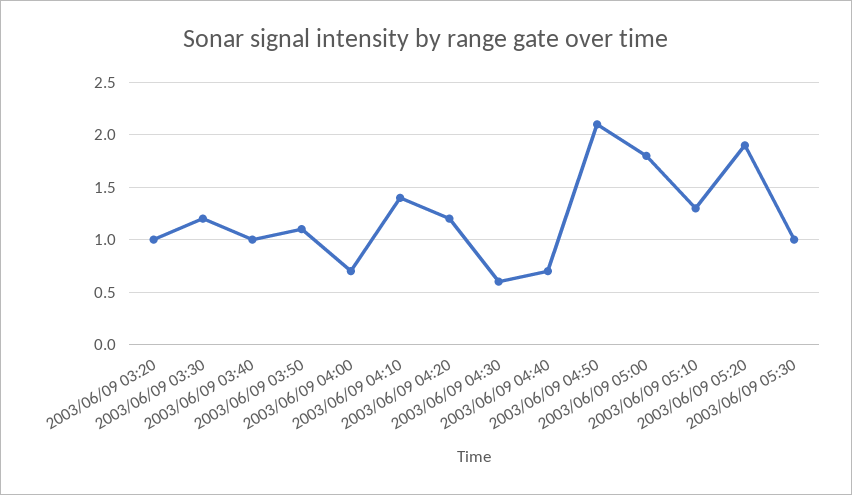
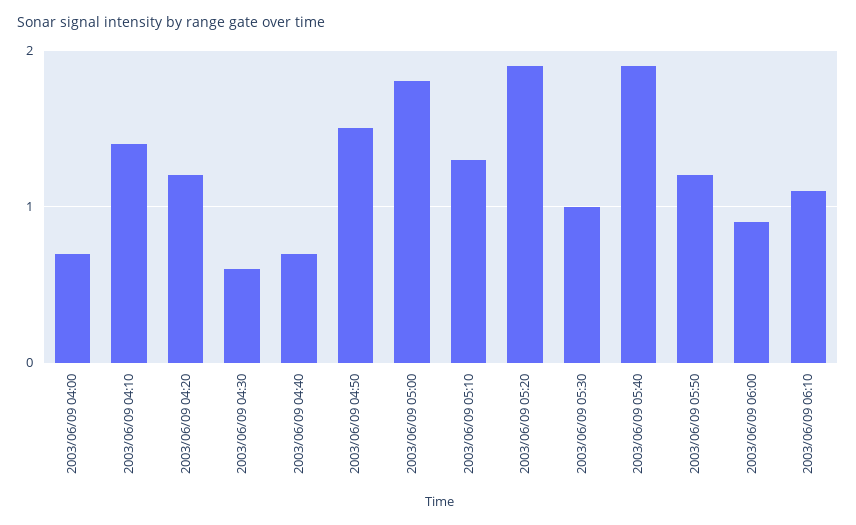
2003/06/09 03:20: 1 -> none
2003/06/09 03:30: 1.2 -> none
2003/06/09 03:40: 1 -> none
2003/06/09 03:50: 1.1 -> none
2003/06/09 04:50: 2.1 -> 1.5
2003/06/09 05:40: none -> 1.9
2003/06/09 05:50: none -> 1.2
2003/06/09 06:00: none -> 0.9
2003/06/09 06:10: none -> 1.1

